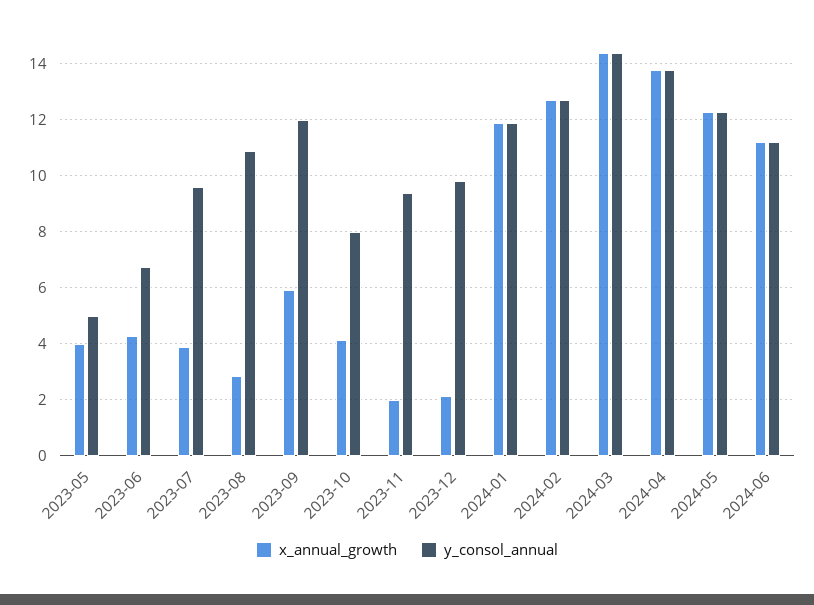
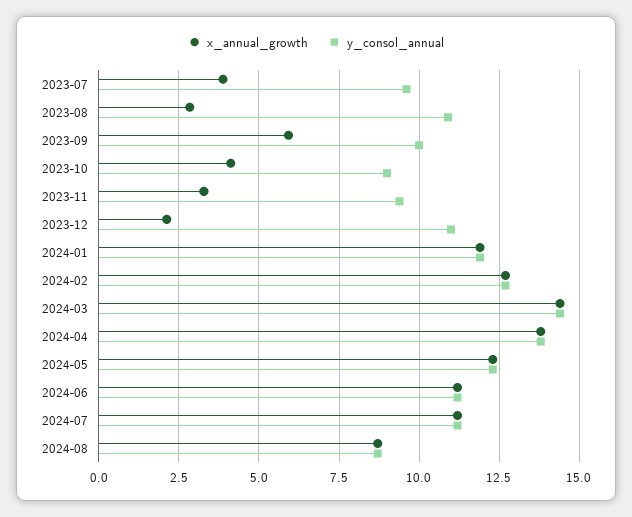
x_annual_growth, 2023-05: 4 -> none
y_consol_annual, 2023-05: 5 -> none
x_annual_growth, 2023-06: 4.25 -> none
y_consol_annual, 2023-06: 6.75 -> none
y_consol_annual, 2023-09: 12 -> 10
y_consol_annual, 2023-10: 8 -> 9
x_annual_growth, 2023-11: 2 -> 3.25
y_consol_annual, 2023-12: 9.75 -> 11
x_annual_growth, 2024-07: none -> 11.25
y_consol_annual, 2024-07: none -> 11.25
x_annual_growth, 2024-08: none -> 8.75
y_consol_annual, 2024-08: none -> 8.75

